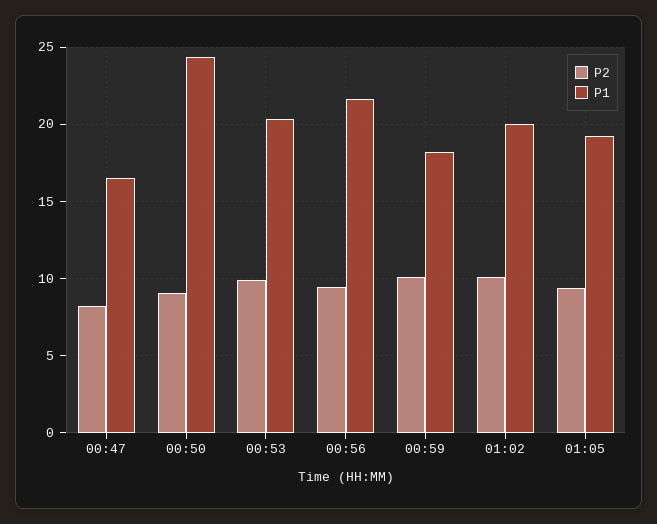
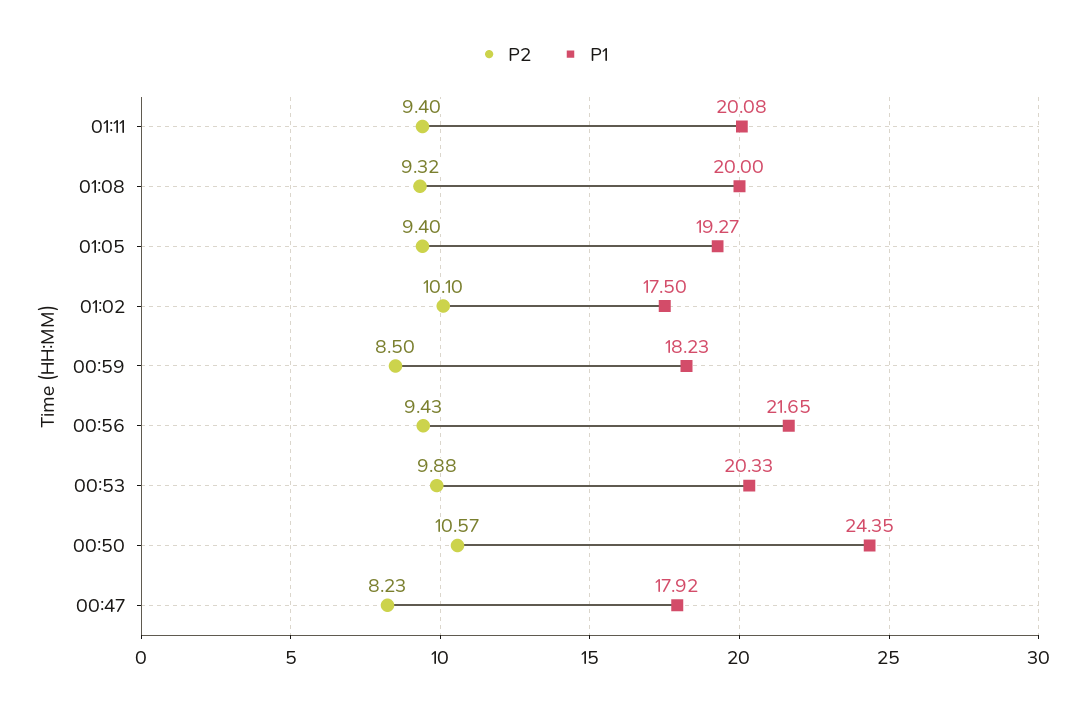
P1, 00:47: 16.5 -> 17.92
P2, 00:50: 9 -> 10.57
P2, 00:59: 10 -> 8.5
P1, 01:02: 20 -> 17.5
P2, 01:11: none -> 9.4
P1, 01:11: none -> 20.08
P2, 01:08: none -> 9.32
P1, 01:08: none -> 20

